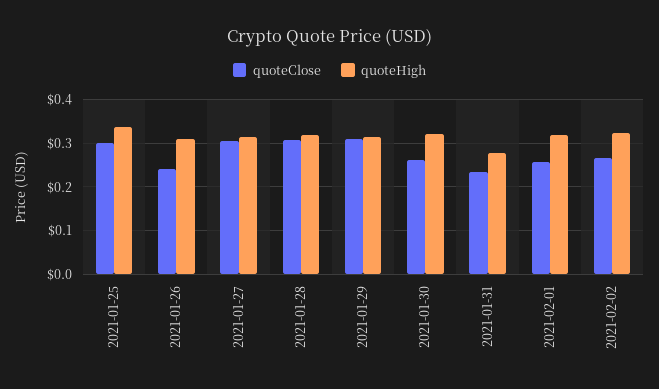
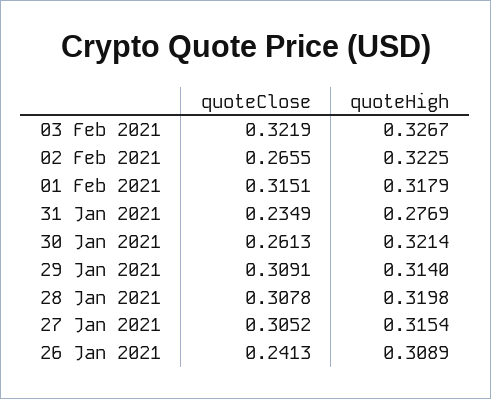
quoteClose, 2021-01-25: 0.3 -> none
quoteHigh, 2021-01-25: 0.34 -> none
quoteClose, 2021-02-01: 0.26 -> 0.3151
quoteClose, 03 Feb 2021: none -> 0.3219
quoteHigh, 03 Feb 2021: none -> 0.3267

